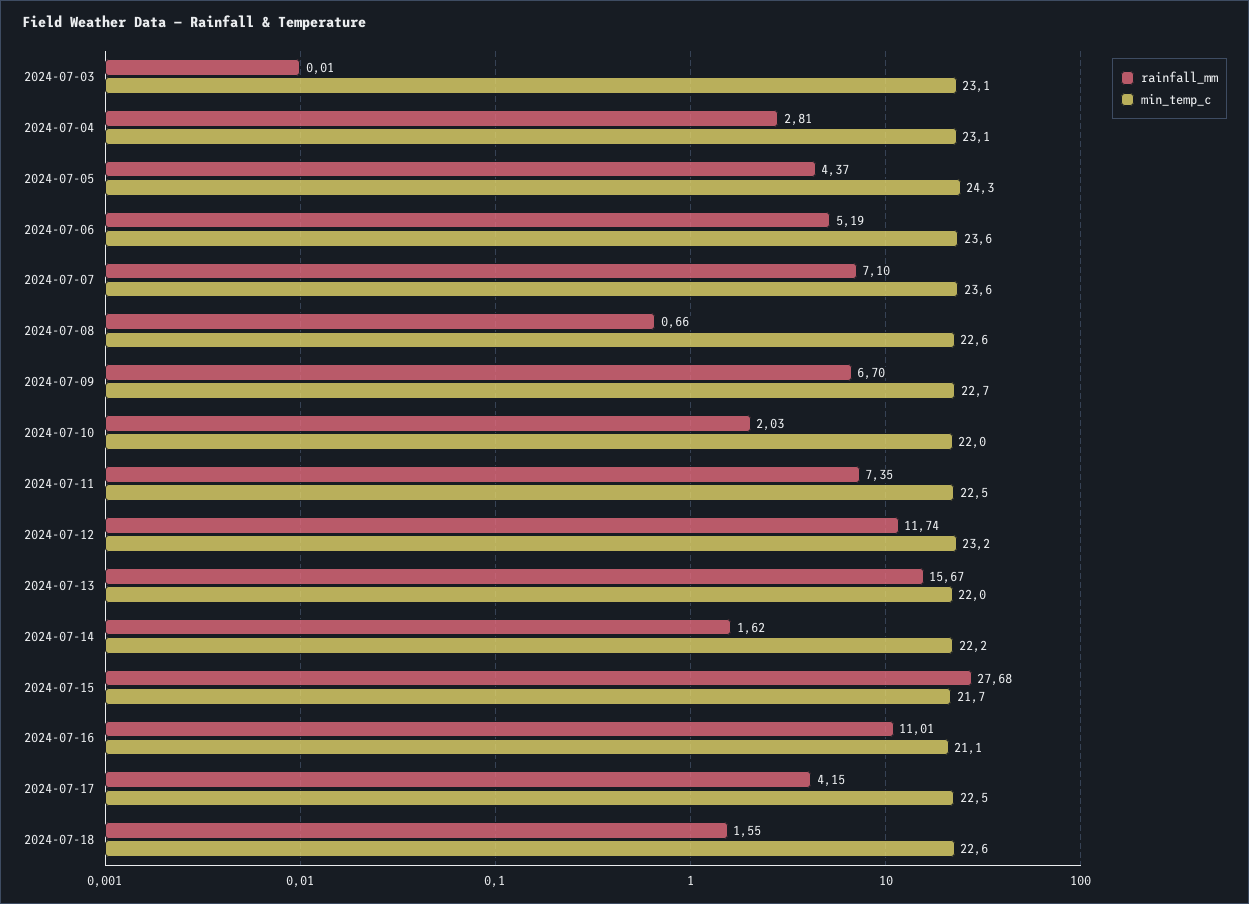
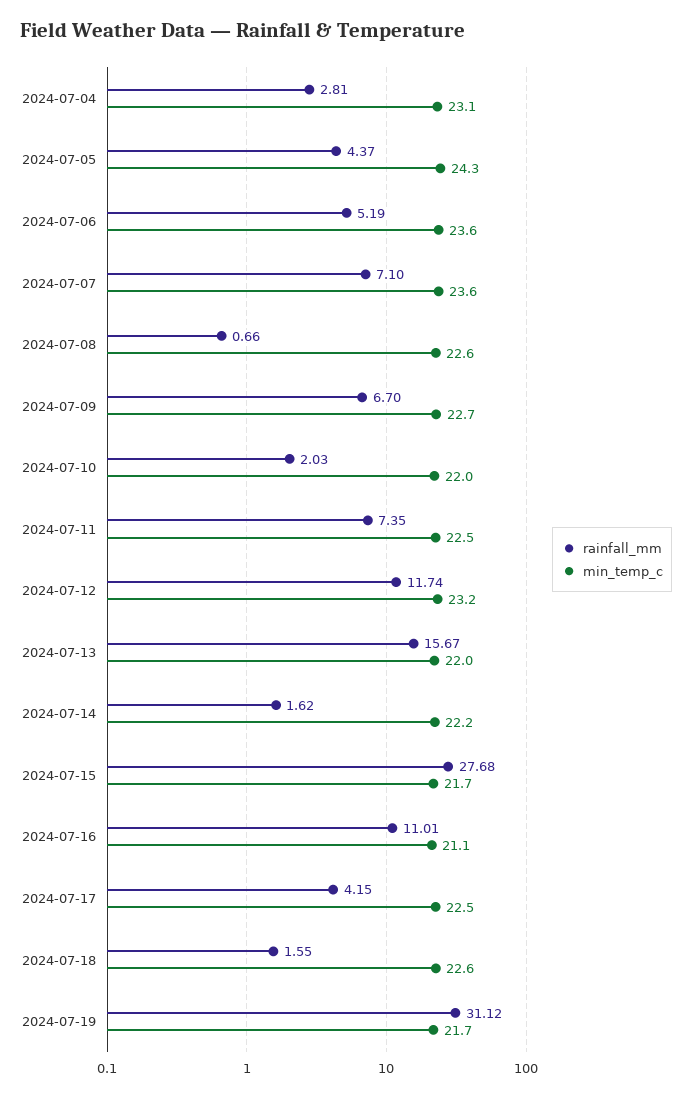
rainfall_mm, 2024-07-03: 0.01 -> none
min_temp_c, 2024-07-03: 23.1 -> none
rainfall_mm, 2024-07-19: none -> 31.12
min_temp_c, 2024-07-19: none -> 21.7

